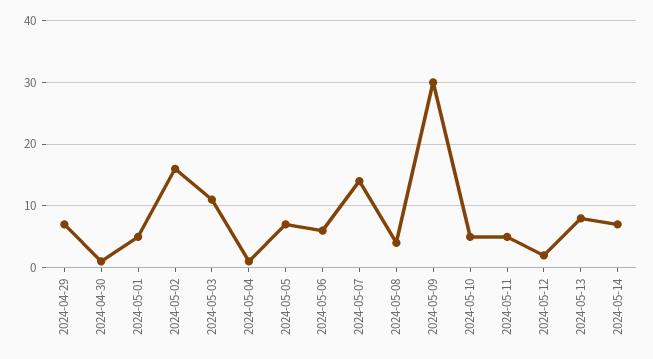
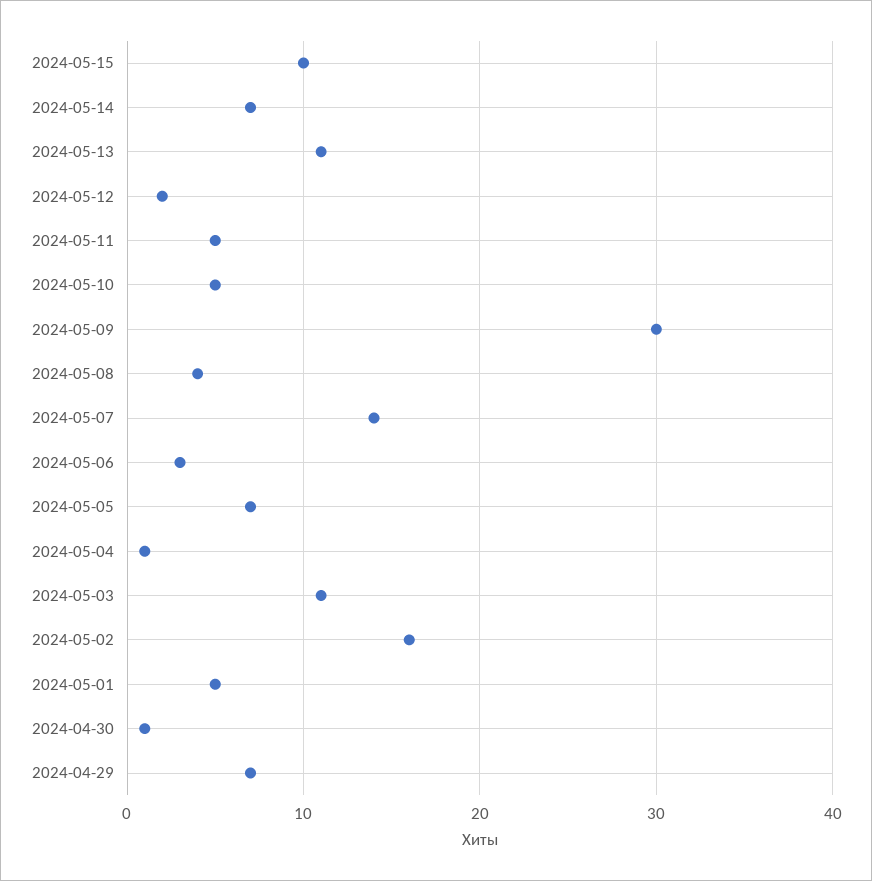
2024-05-06: 6 -> 3
2024-05-13: 8 -> 11
2024-05-15: none -> 10

